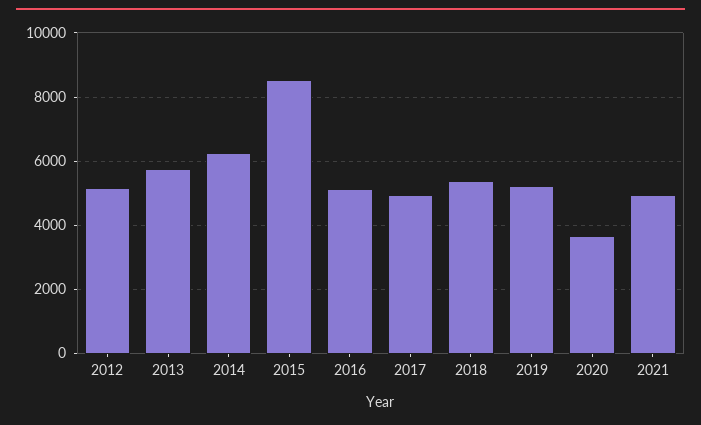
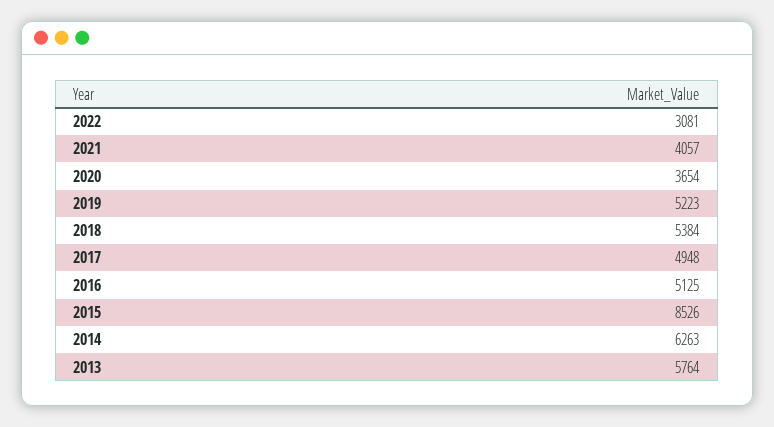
2012: 5200 -> none
2021: 5000 -> 4057
2022: none -> 3081

